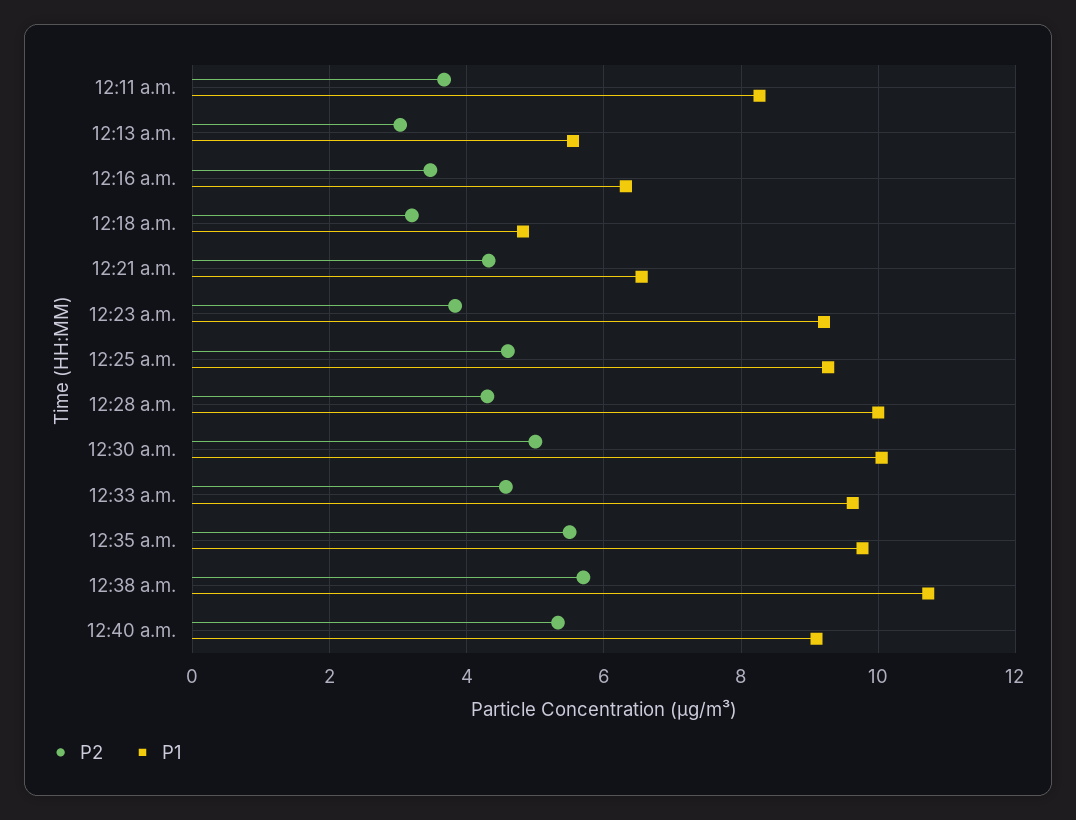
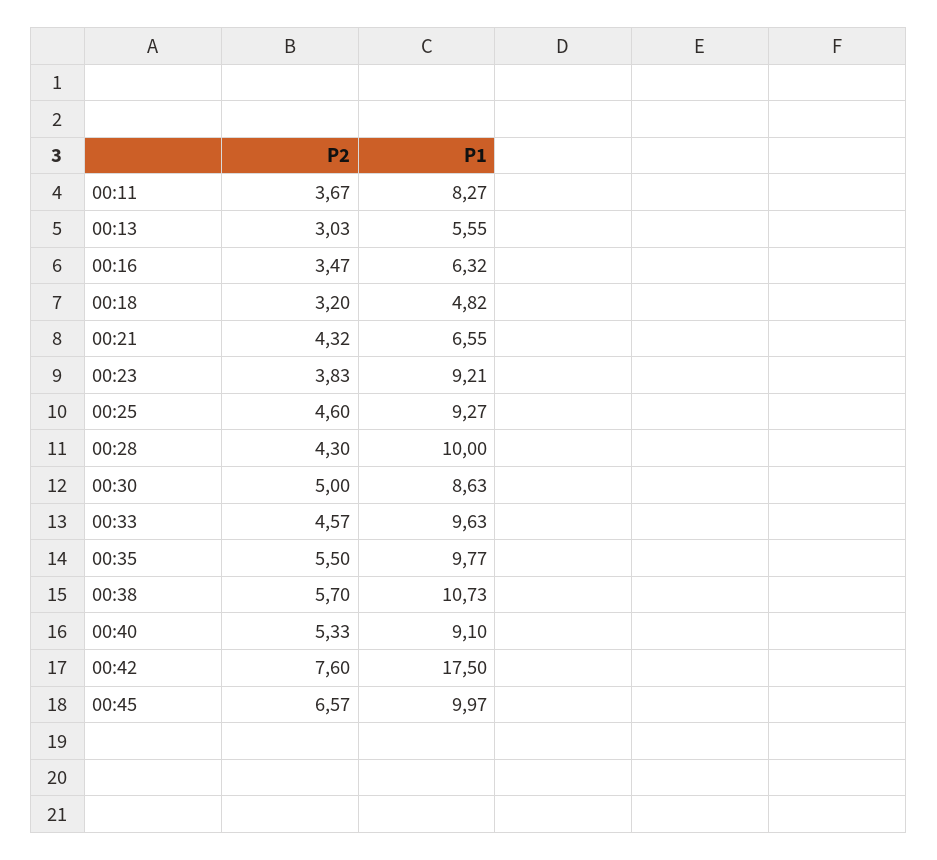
P1, 12:30 a.m.: 10 -> 8.63
P2, 00:42: none -> 7.6
P1, 00:42: none -> 17.5
P2, 00:45: none -> 6.57
P1, 00:45: none -> 9.97

